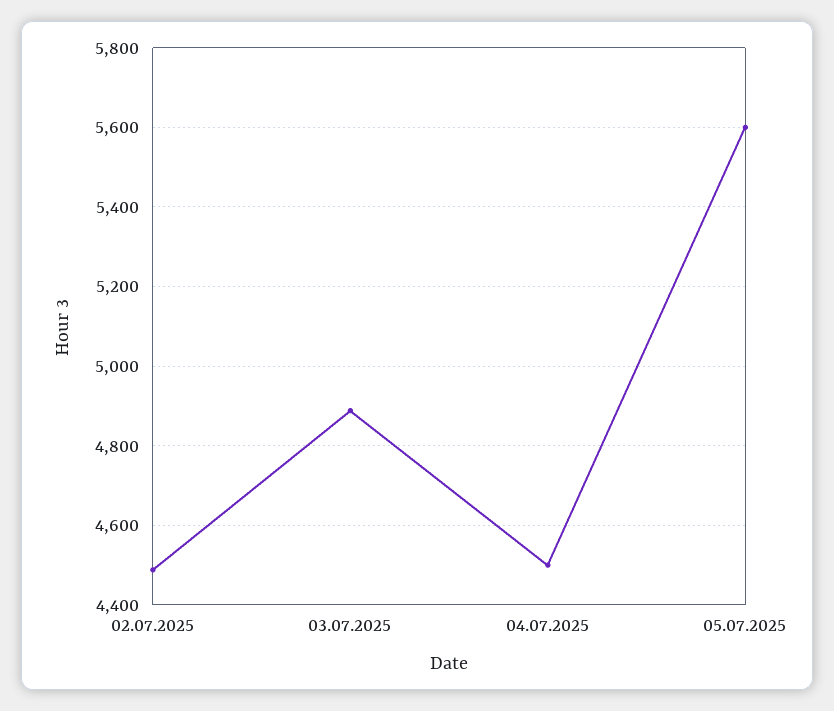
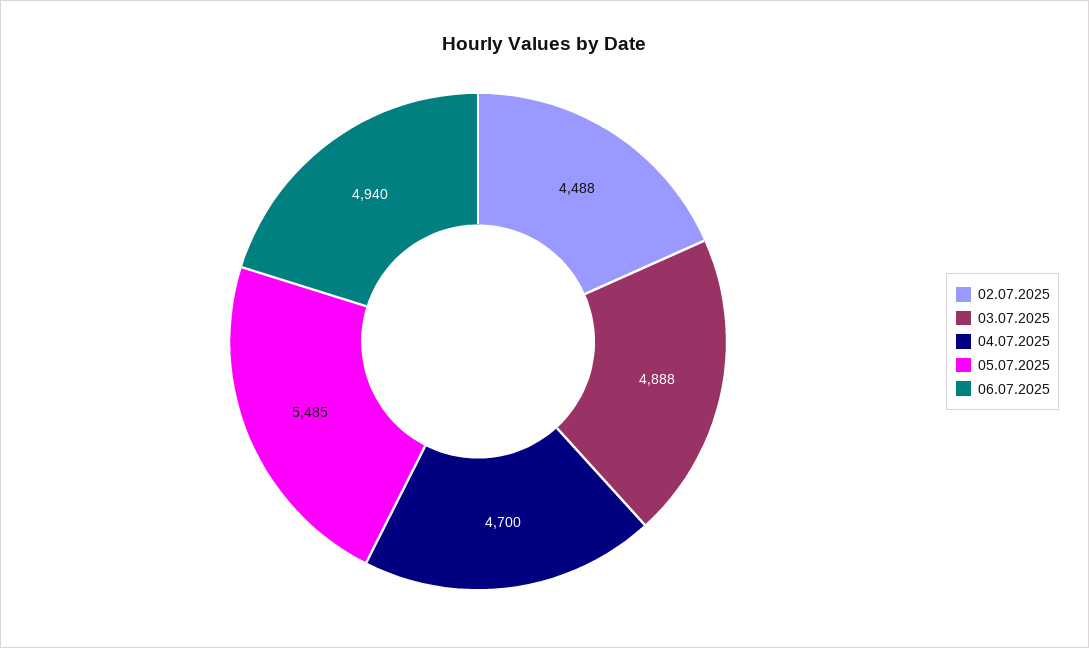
04.07.2025: 4500 -> 4700
05.07.2025: 5600 -> 5485
06.07.2025: none -> 4940

